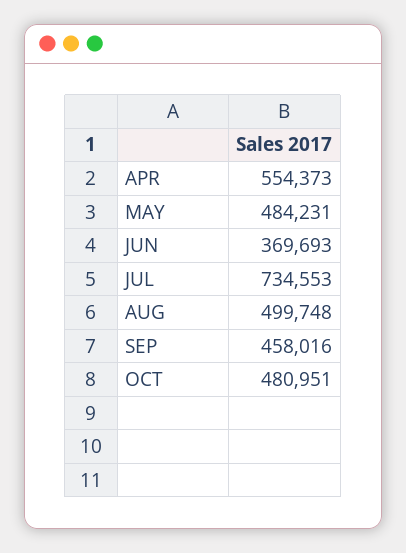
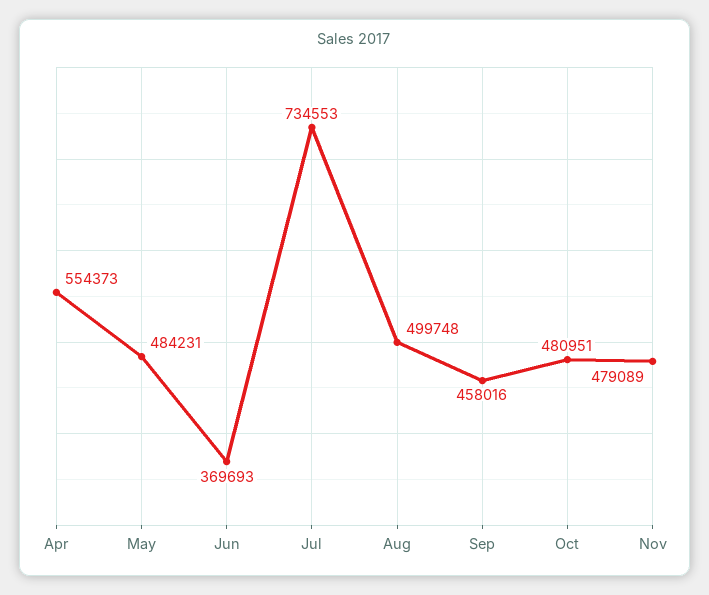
Nov: none -> 479089

